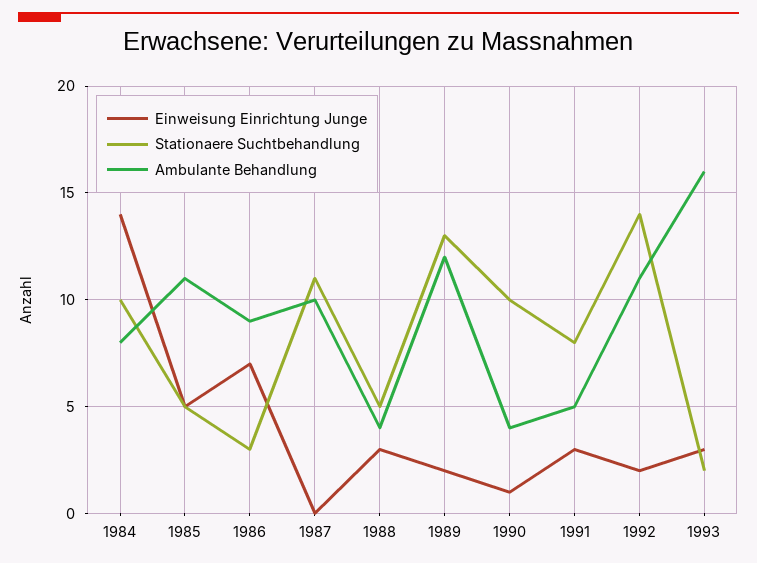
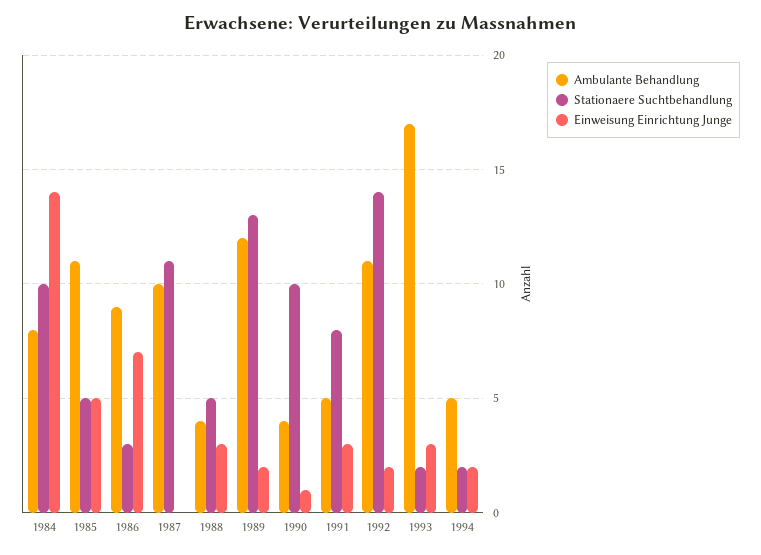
Ambulante Behandlung, 1993: 16 -> 17
Ambulante Behandlung, 1994: none -> 5
Stationaere Suchtbehandlung, 1994: none -> 2
Einweisung Einrichtung Junge, 1994: none -> 2

